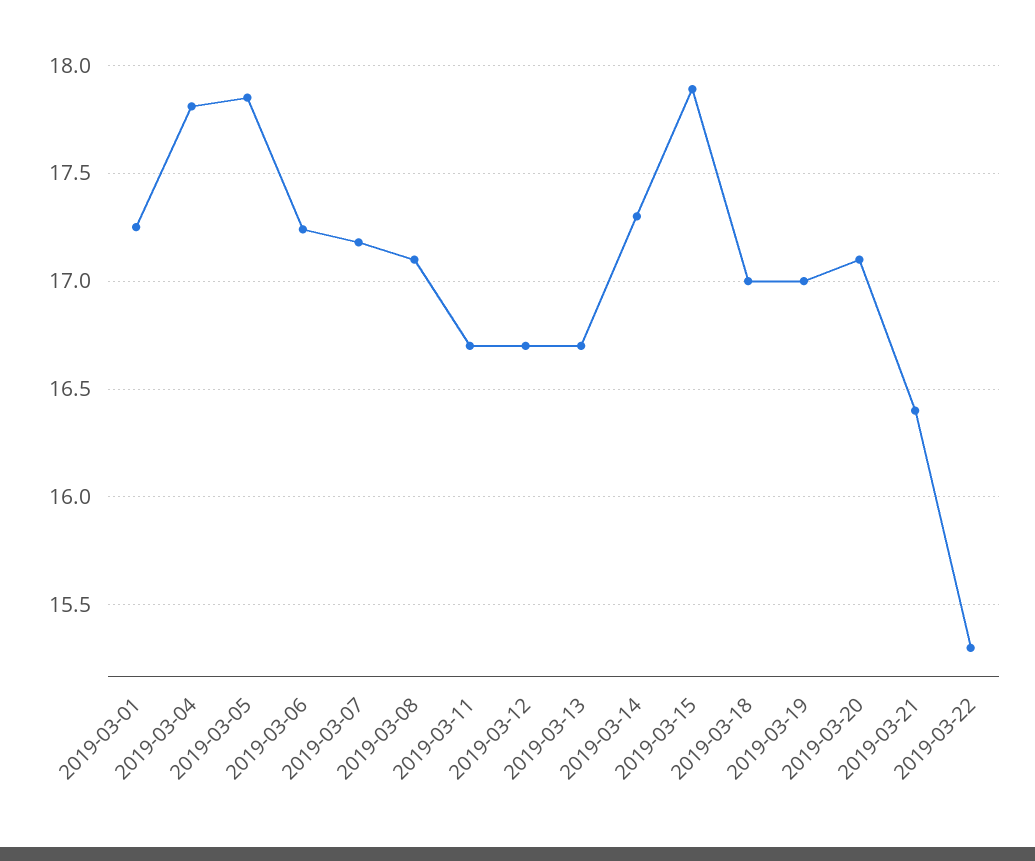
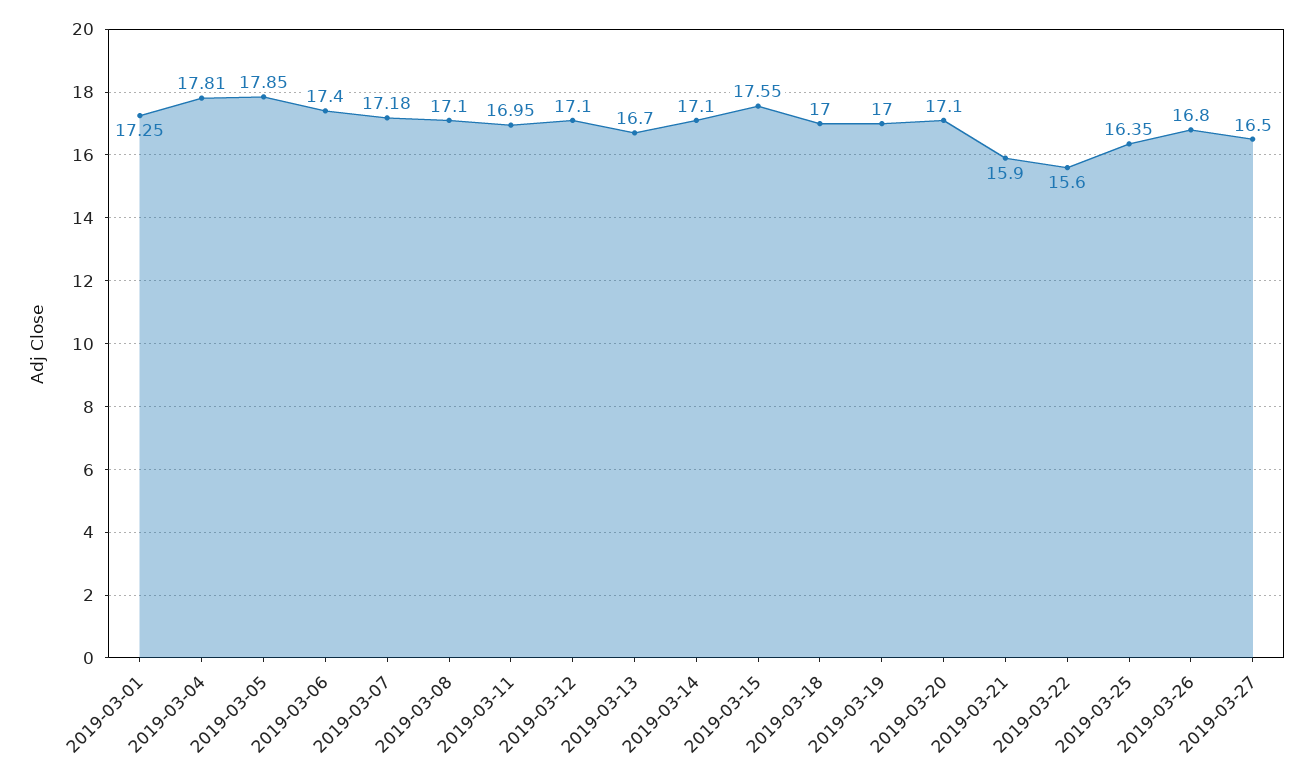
2019-03-06: 17.25 -> 17.4
2019-03-11: 16.7 -> 16.95
2019-03-12: 16.7 -> 17.1
2019-03-14: 17.3 -> 17.1
2019-03-15: 17.9 -> 17.55
2019-03-21: 16.4 -> 15.9
2019-03-22: 15.3 -> 15.6
2019-03-25: none -> 16.35
2019-03-26: none -> 16.8
2019-03-27: none -> 16.5

